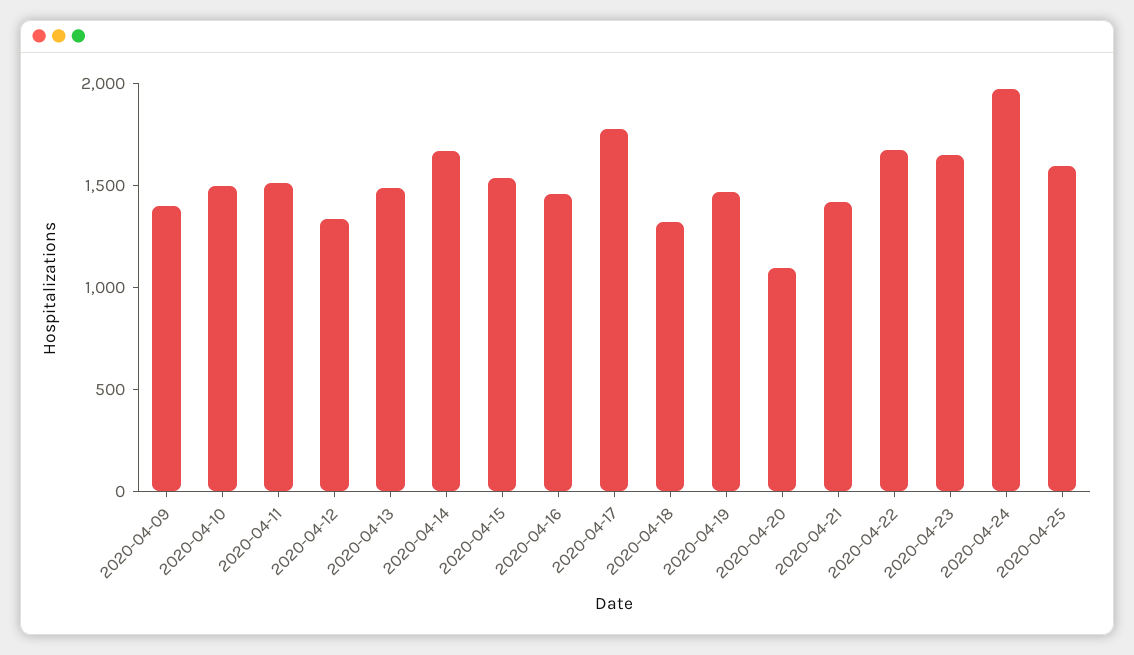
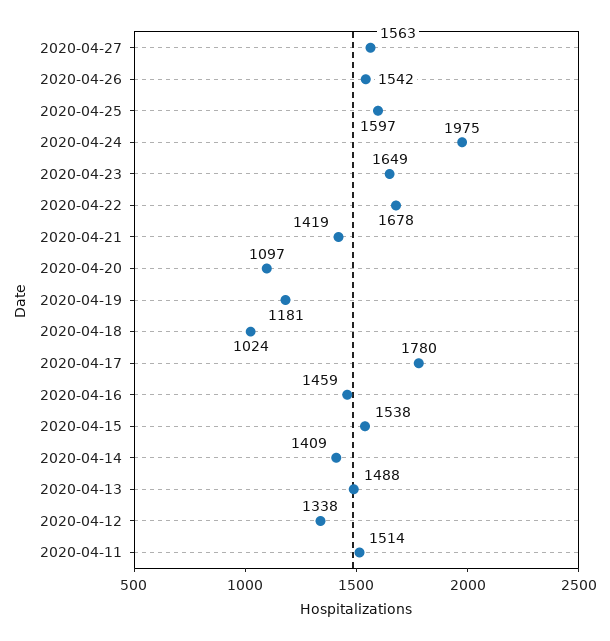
2020-04-09: 1400 -> none
2020-04-10: 1500 -> none
2020-04-14: 1700 -> 1409
2020-04-18: 1300 -> 1024
2020-04-19: 1500 -> 1181
2020-04-27: none -> 1563
2020-04-26: none -> 1542

